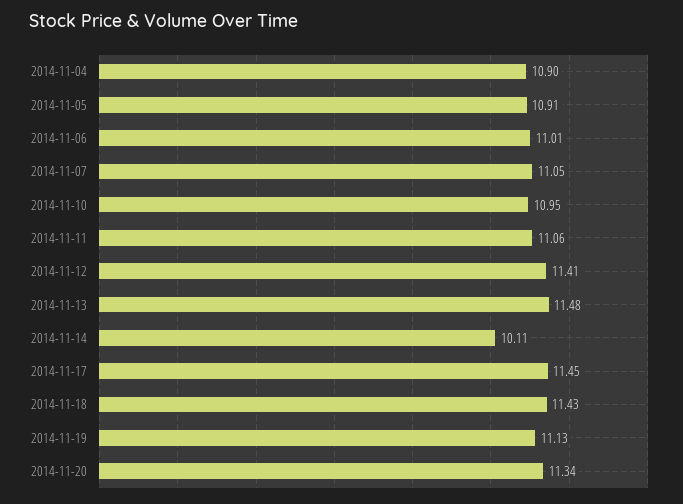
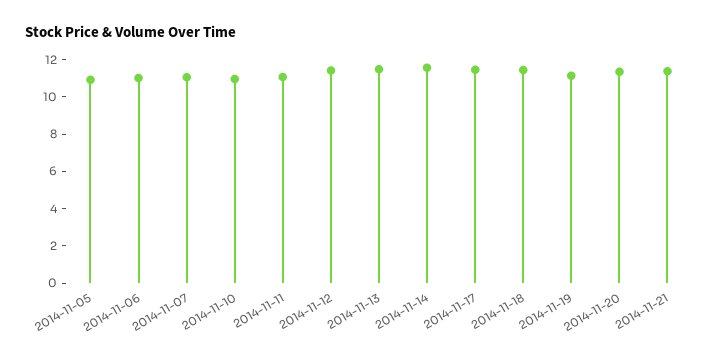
2014-11-04: 10.9 -> none
2014-11-14: 10.11 -> 11.5
2014-11-21: none -> 11.5

